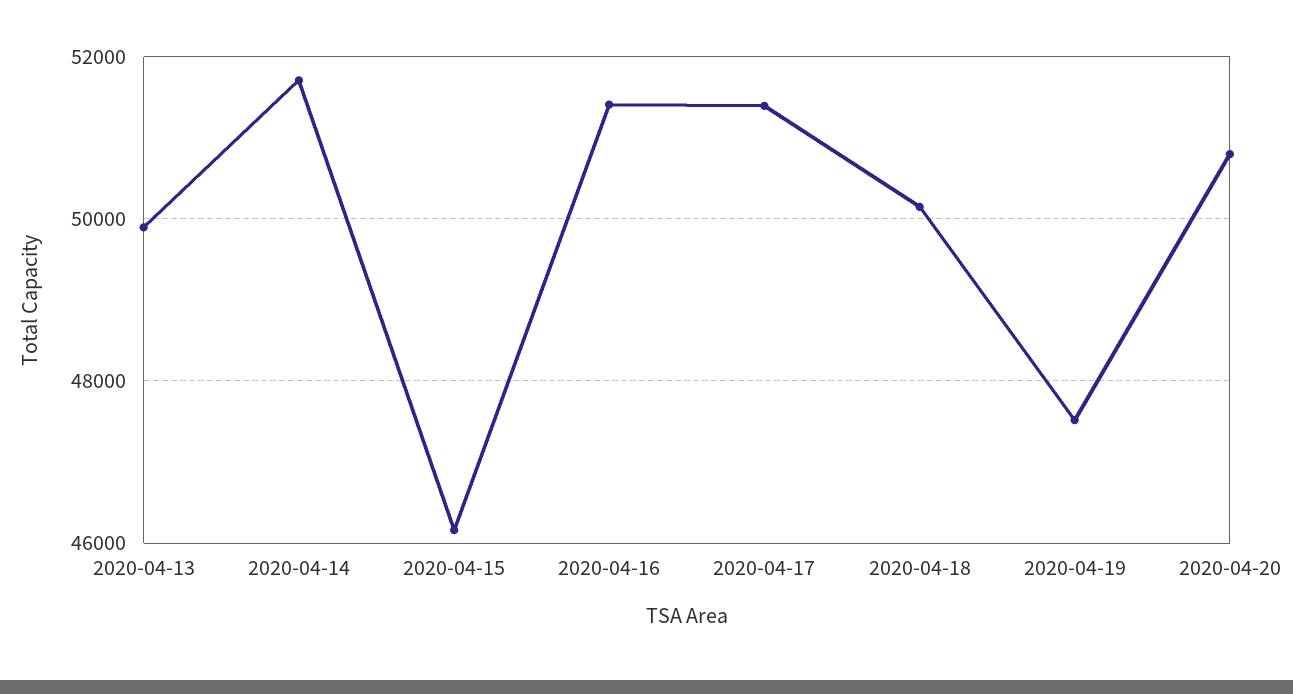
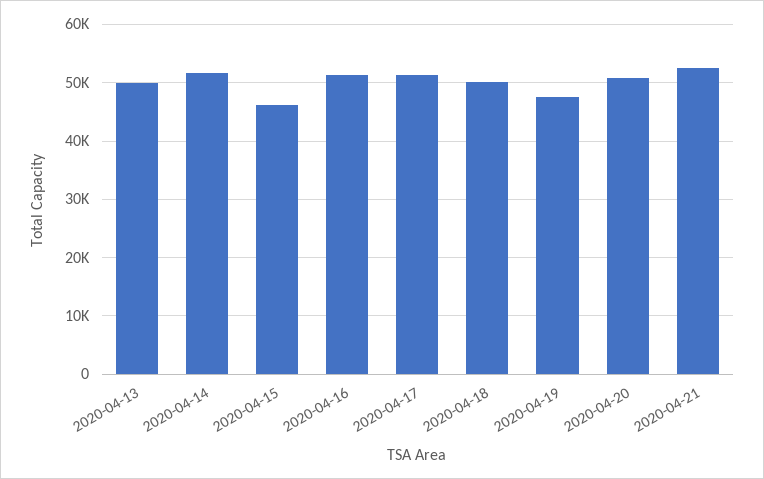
2020-04-21: none -> 52000

